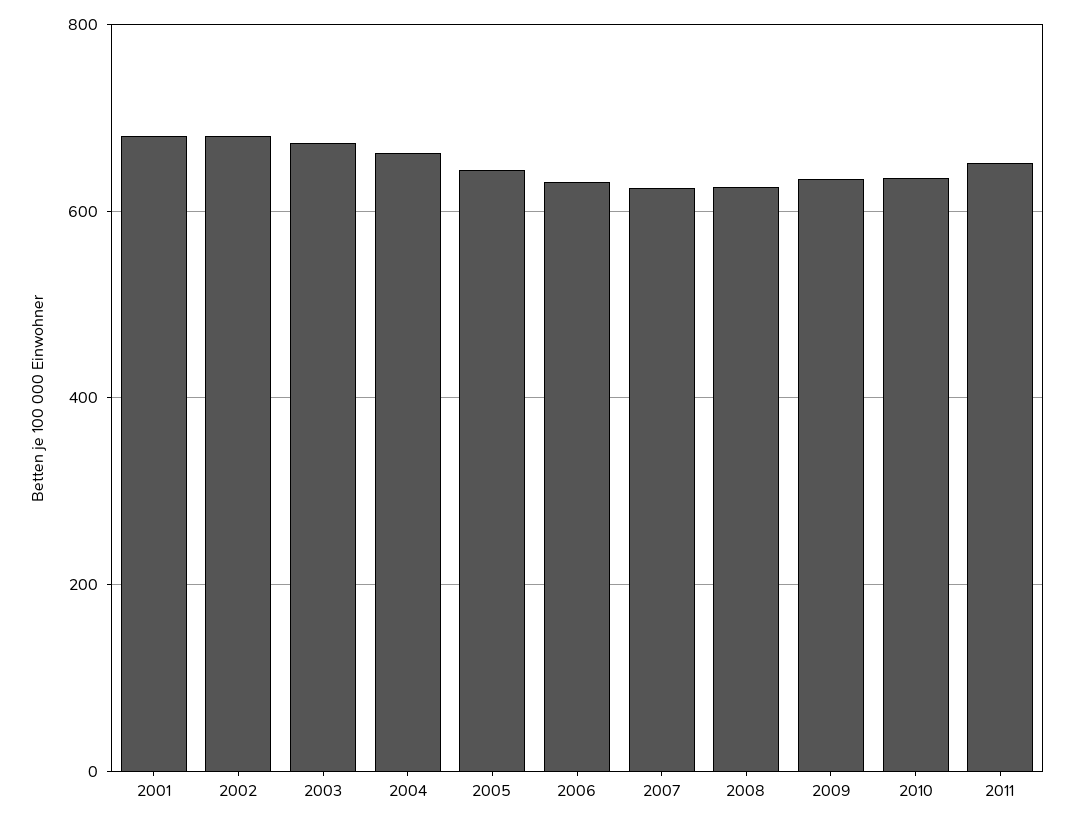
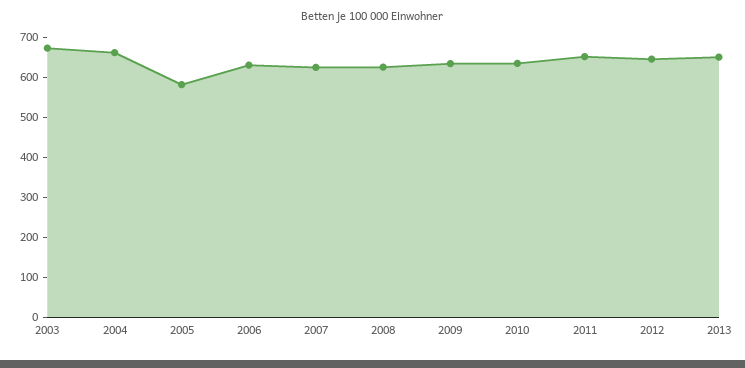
2001: 680 -> none
2002: 680 -> none
2005: 640 -> 575
2012: none -> 650
2013: none -> 650

